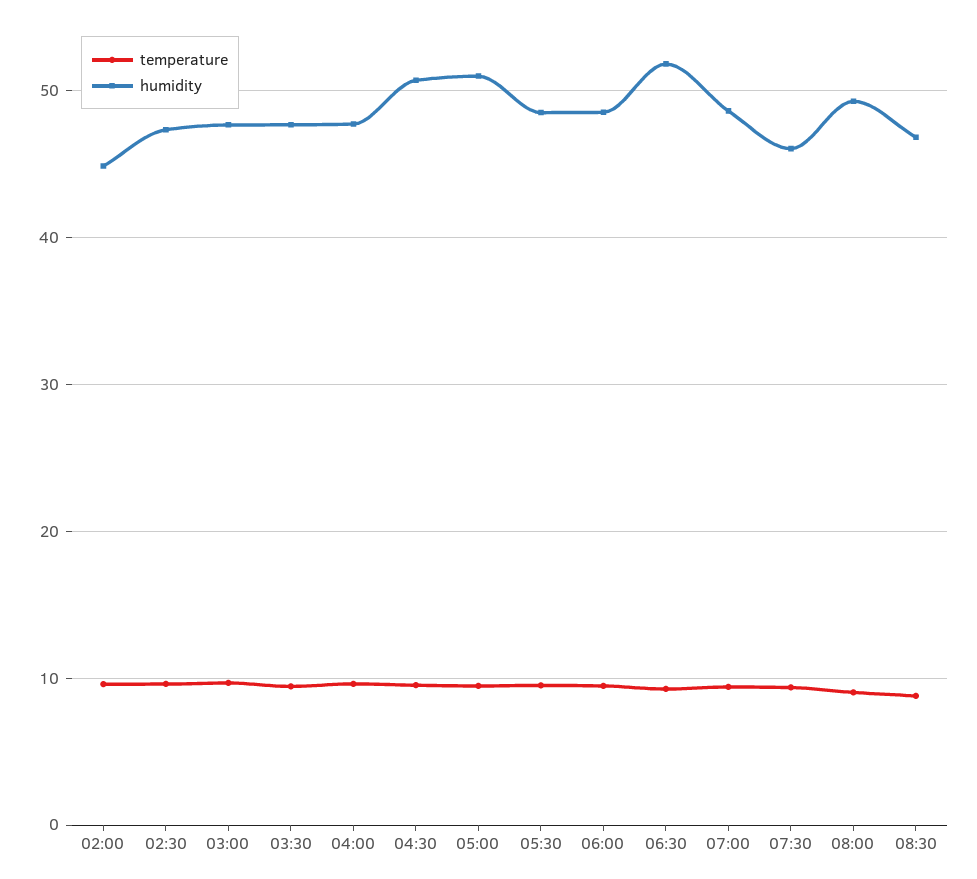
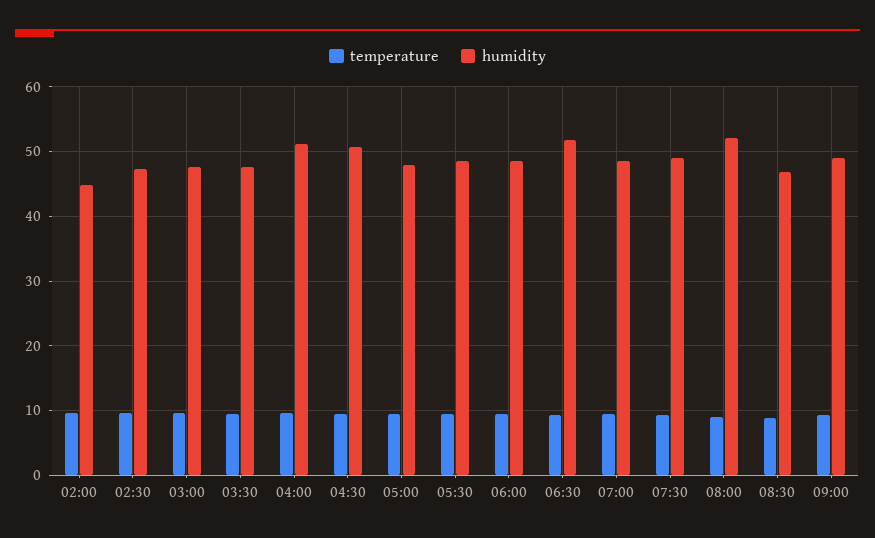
humidity, 04:00: 48 -> 51
humidity, 05:00: 51 -> 48
humidity, 07:30: 46 -> 49
humidity, 08:00: 49 -> 52
temperature, 09:00: none -> 9
humidity, 09:00: none -> 49

